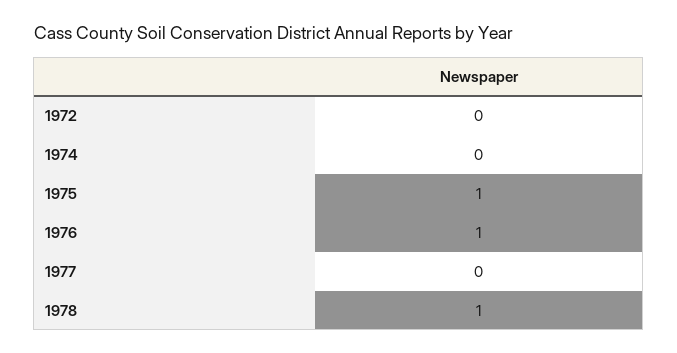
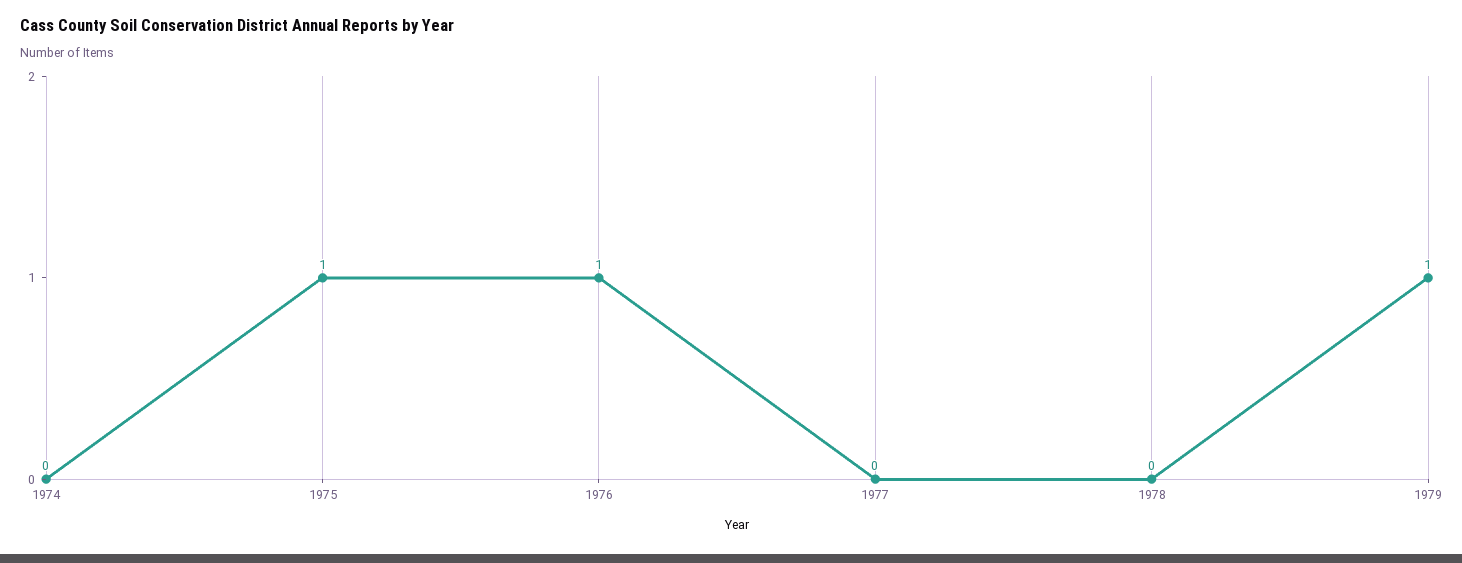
1972: 0 -> none
1978: 1 -> 0
1979: none -> 1

